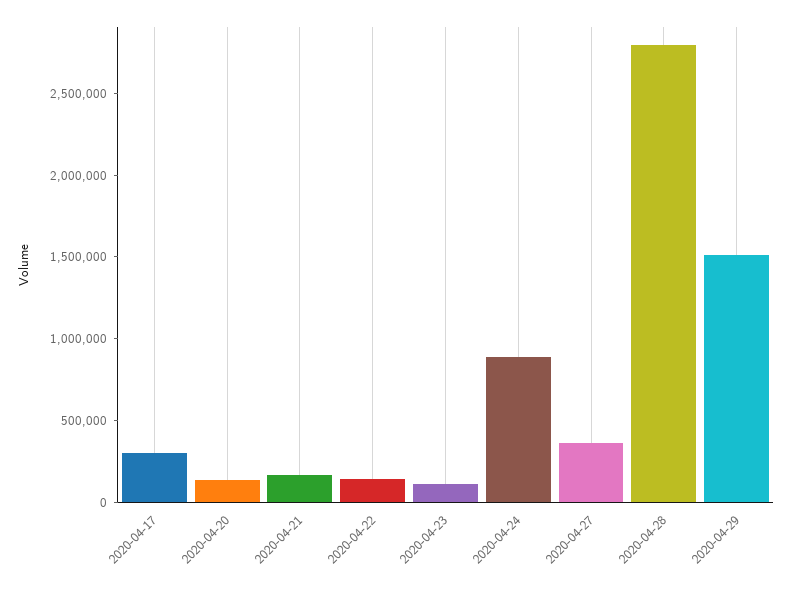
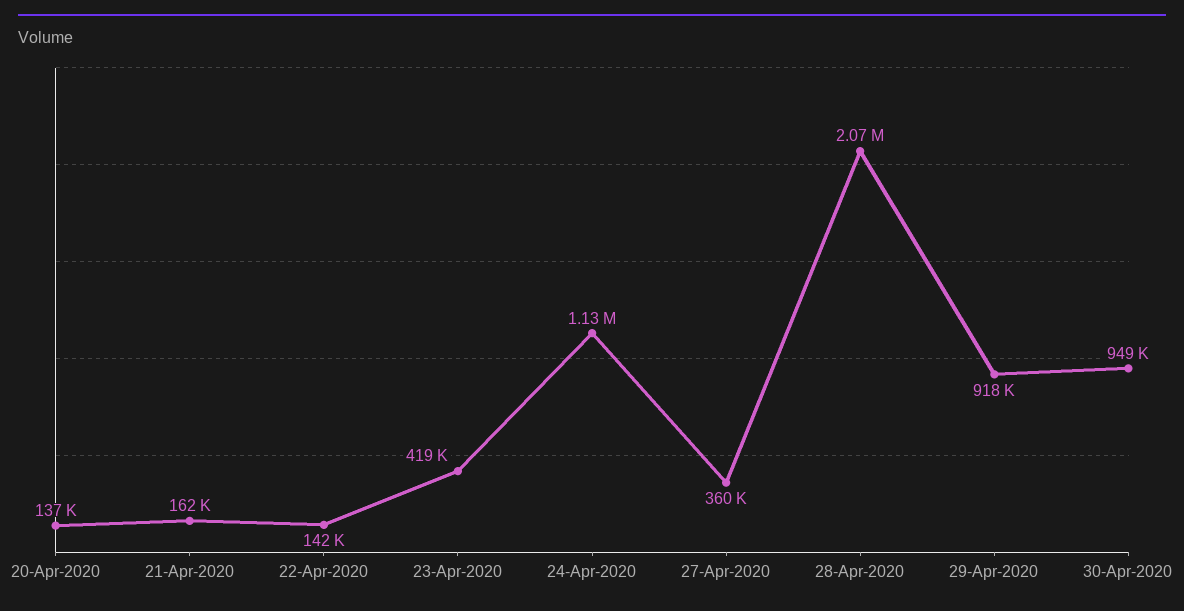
2020-04-17: 300000 -> none
2020-04-23: 100000 -> 419000
2020-04-24: 900000 -> 1130000
2020-04-28: 2800000 -> 2070000
2020-04-29: 1500000 -> 918000
30-Apr-2020: none -> 949000

